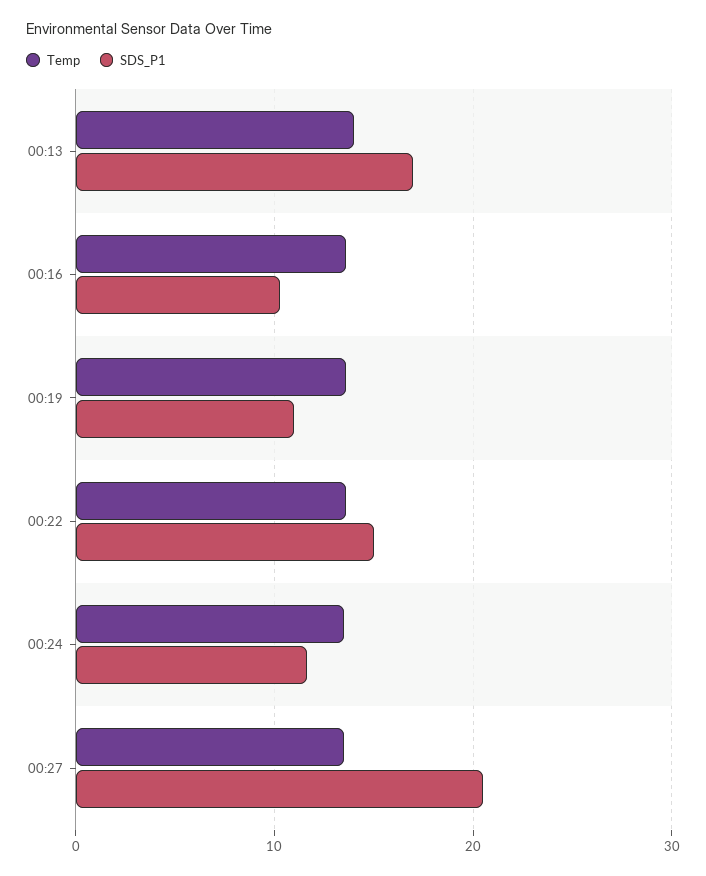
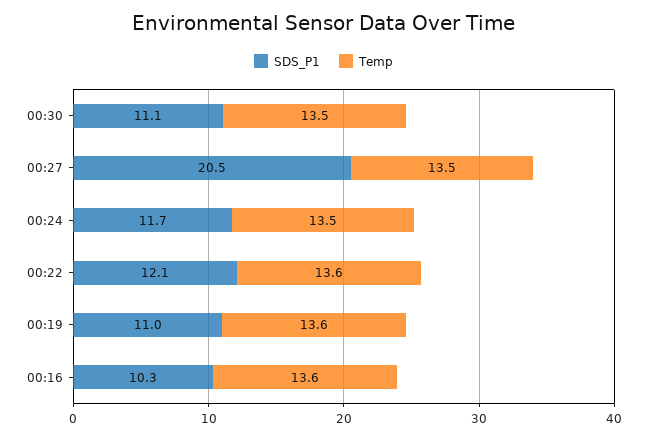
Temp, 00:13: 14 -> none
SDS_P1, 00:13: 17 -> none
SDS_P1, 00:22: 15 -> 12.1
SDS_P1, 00:30: none -> 11.1
Temp, 00:30: none -> 13.5

